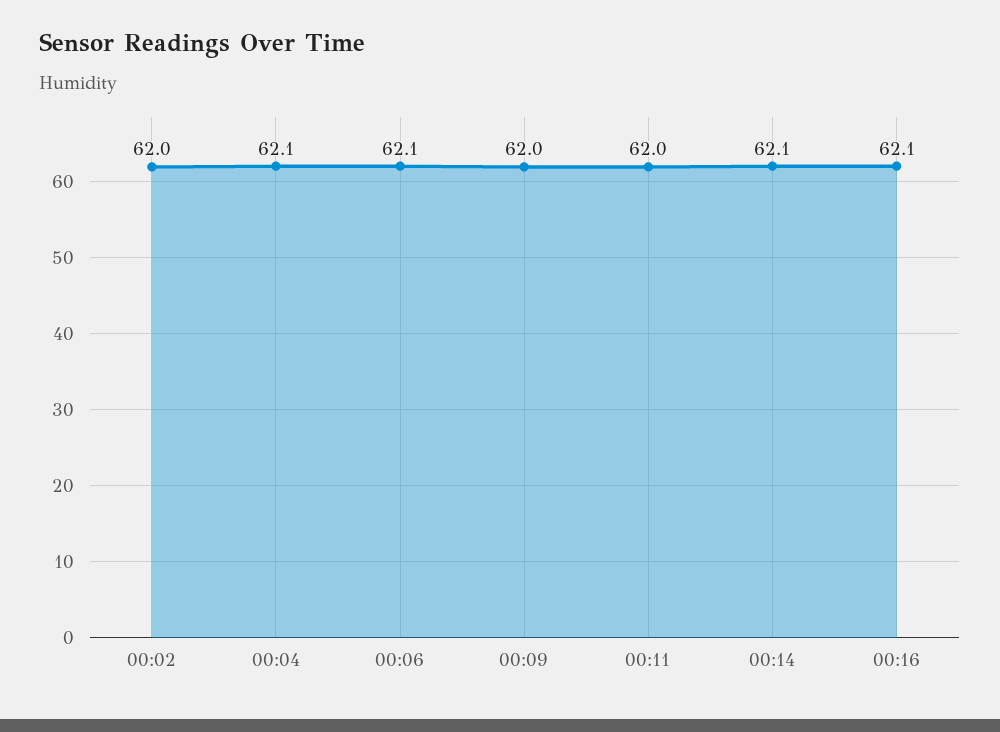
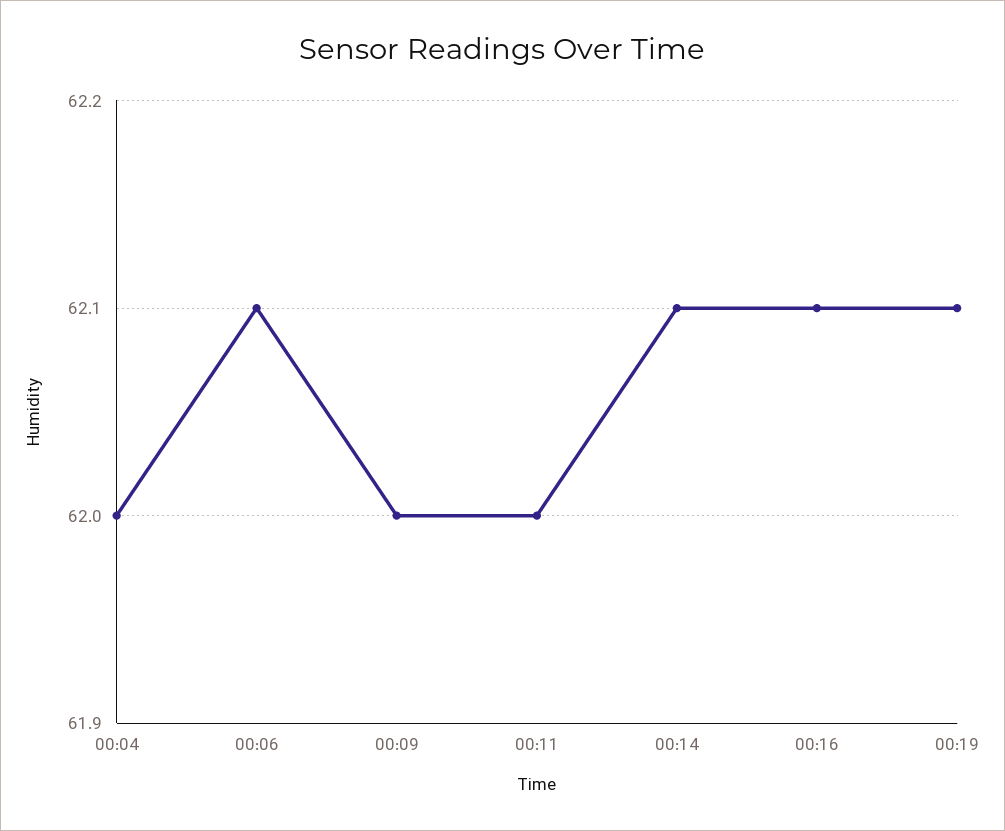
00:02: 62 -> none
00:04: 62.1 -> 62
00:19: none -> 62.1

